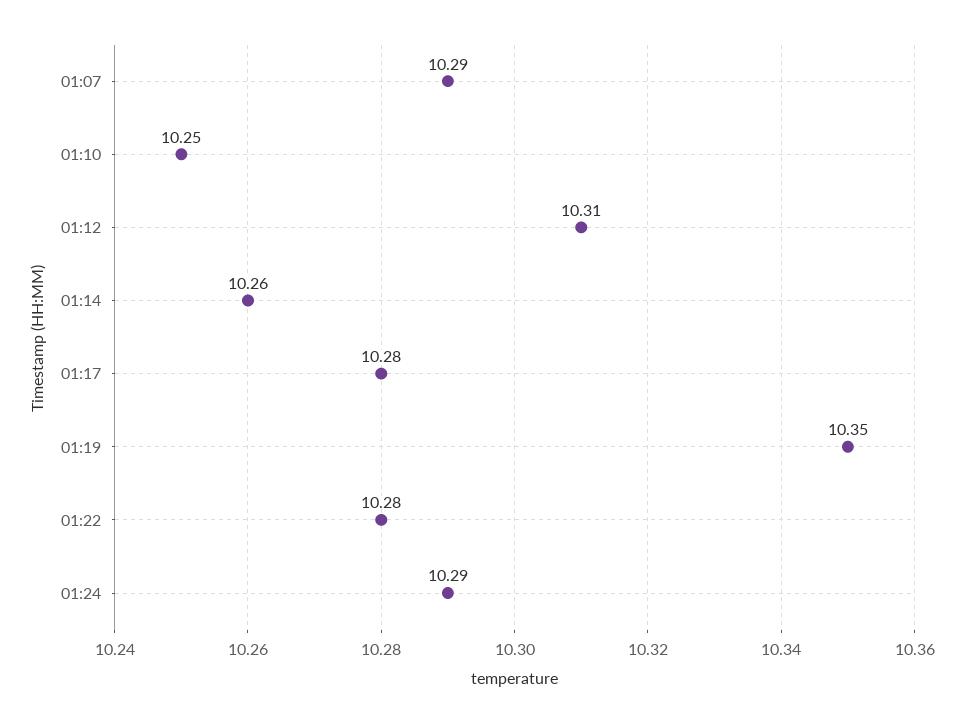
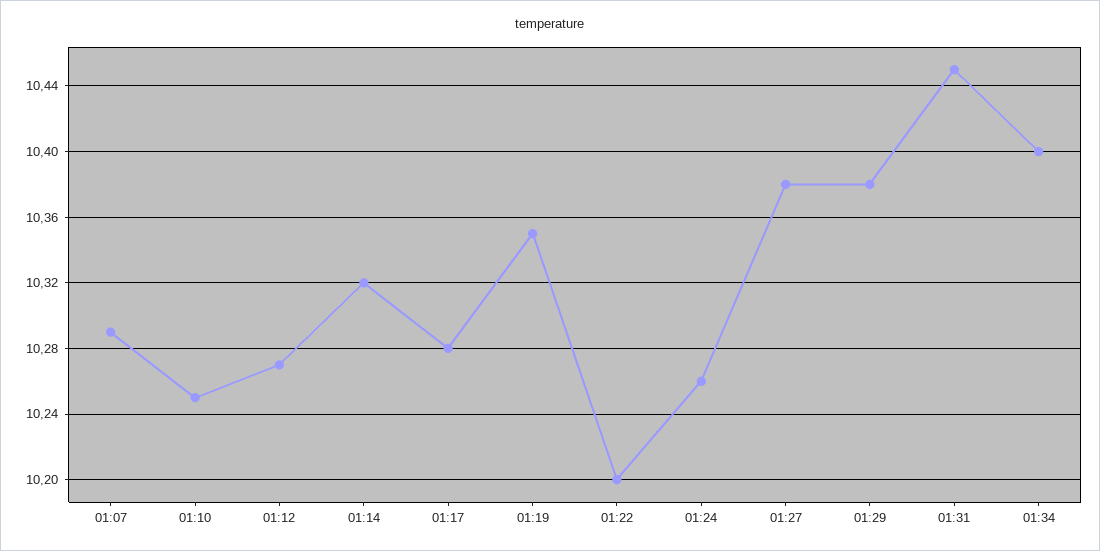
01:12: 10.31 -> 10.27
01:14: 10.26 -> 10.32
01:22: 10.28 -> 10.2
01:24: 10.29 -> 10.26
01:27: none -> 10.38
01:29: none -> 10.38
01:31: none -> 10.45
01:34: none -> 10.4

